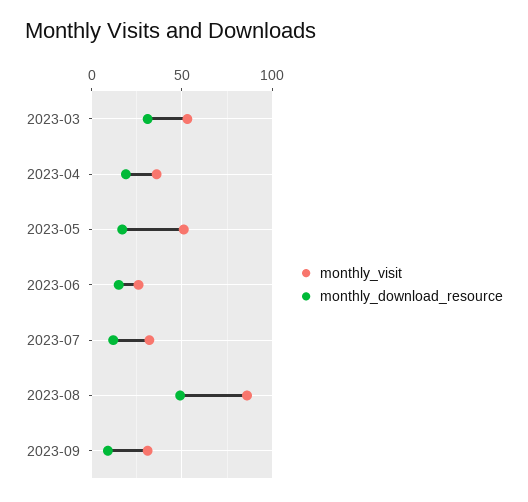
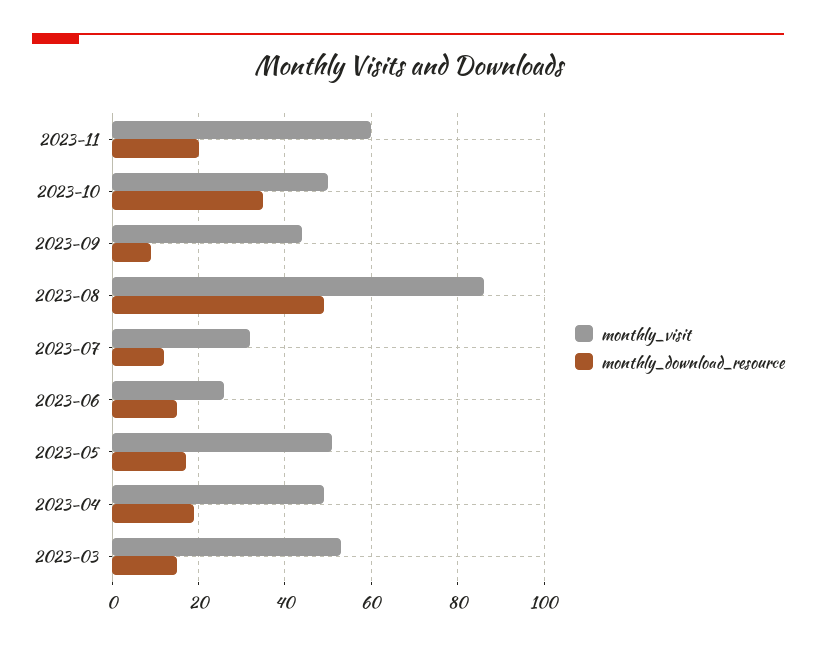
monthly_download_resource, 2023-03: 30 -> 15
monthly_visit, 2023-04: 35 -> 50
monthly_visit, 2023-09: 30 -> 45
monthly_visit, 2023-11: none -> 60
monthly_download_resource, 2023-11: none -> 20
monthly_visit, 2023-10: none -> 50
monthly_download_resource, 2023-10: none -> 35

